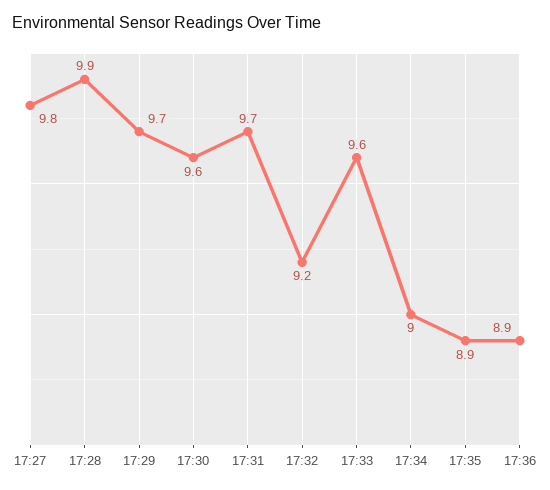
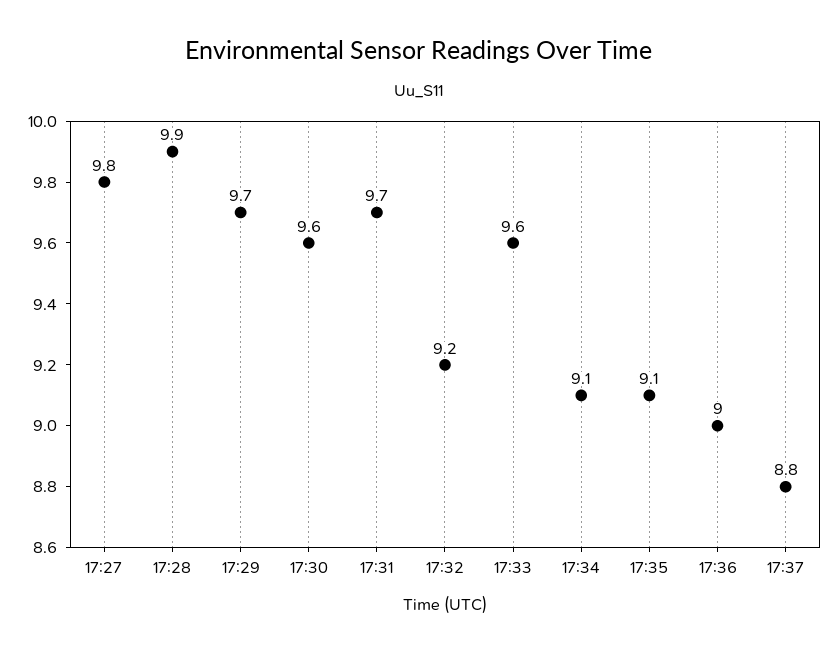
17:34: 9 -> 9.1
17:35: 8.9 -> 9.1
17:36: 8.9 -> 9
17:37: none -> 8.8

